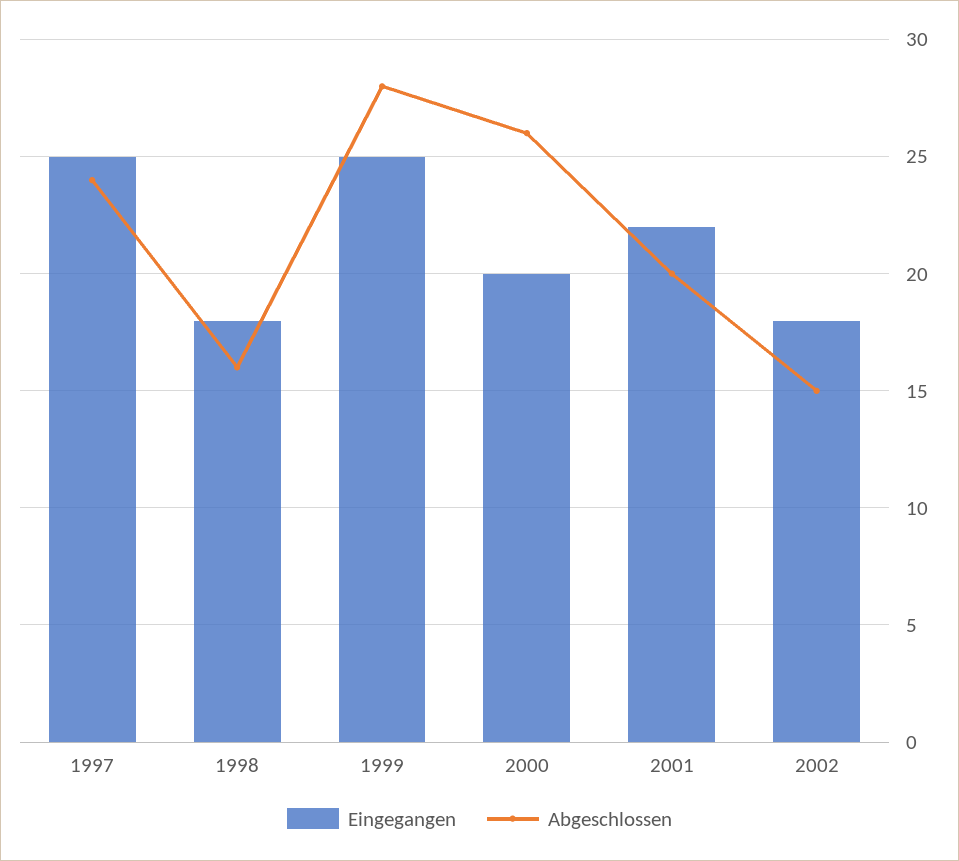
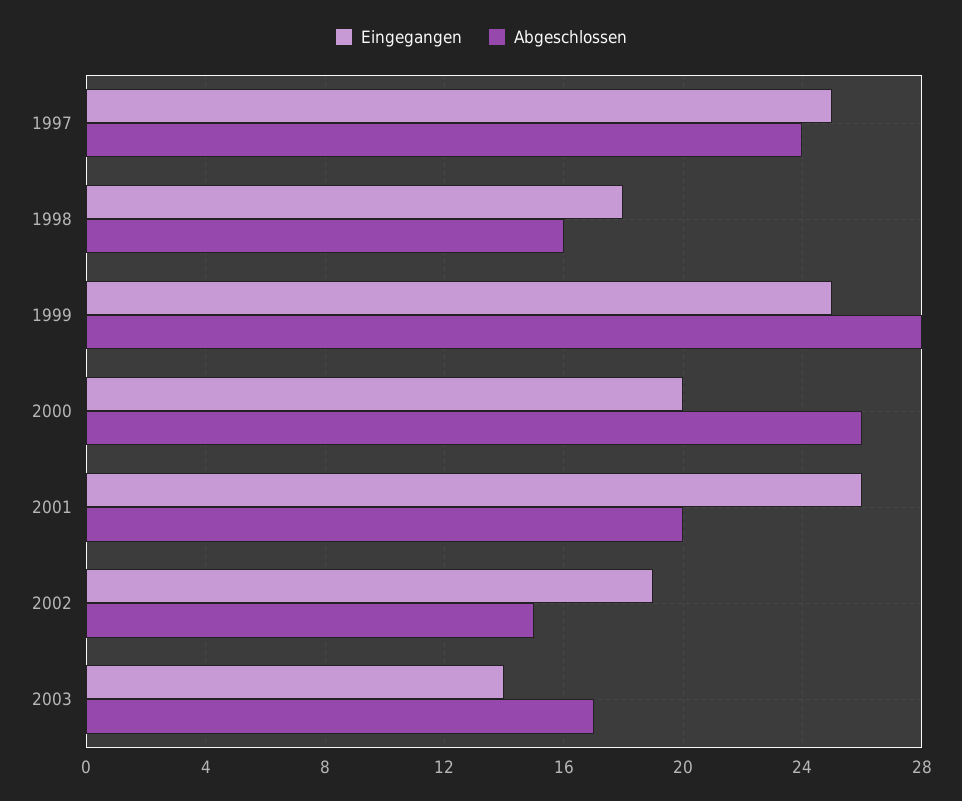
Eingegangen, 2001: 22 -> 26
Eingegangen, 2002: 18 -> 19
Eingegangen, 2003: none -> 14
Abgeschlossen, 2003: none -> 17

